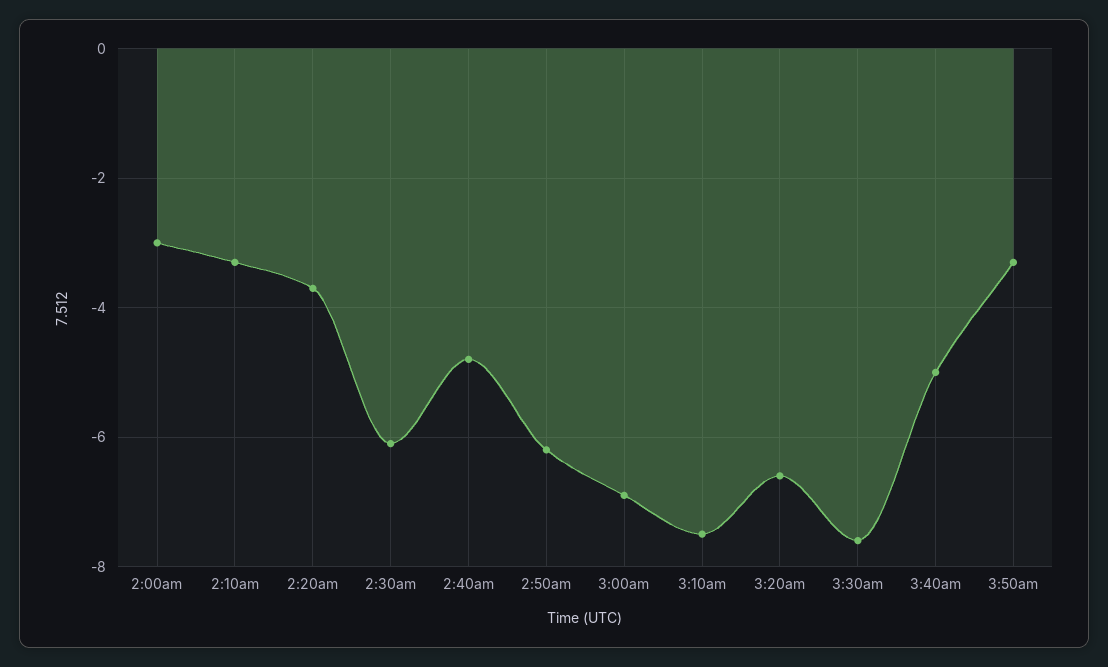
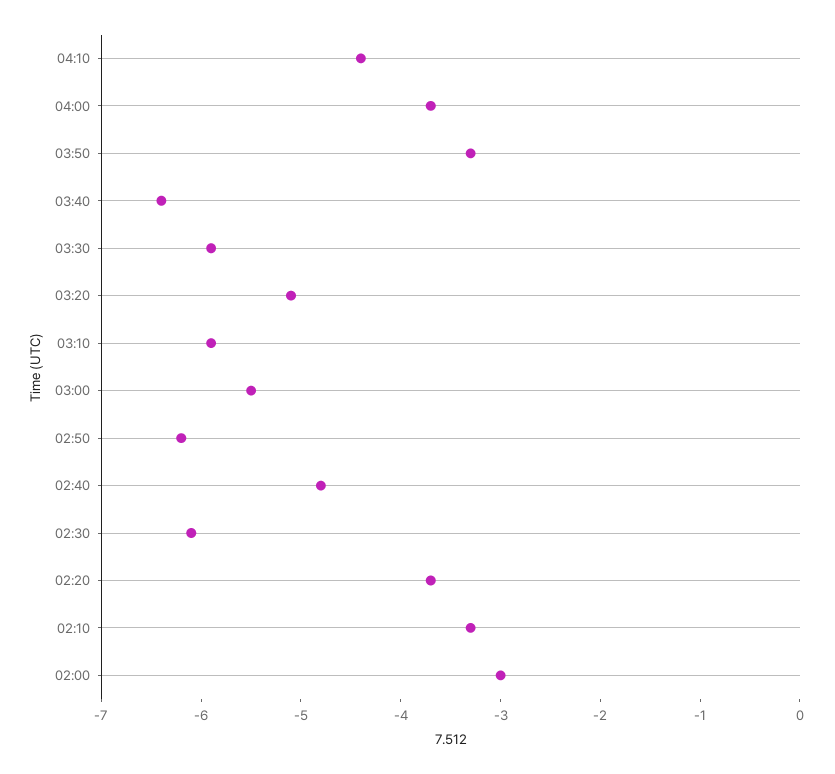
3:00am: -7 -> -5.5
3:10am: -7.5 -> -5.9
3:20am: -6.5 -> -5.1
3:30am: -7.5 -> -5.9
3:40am: -5 -> -6.4
04:10: none -> -4.4
04:00: none -> -3.7

